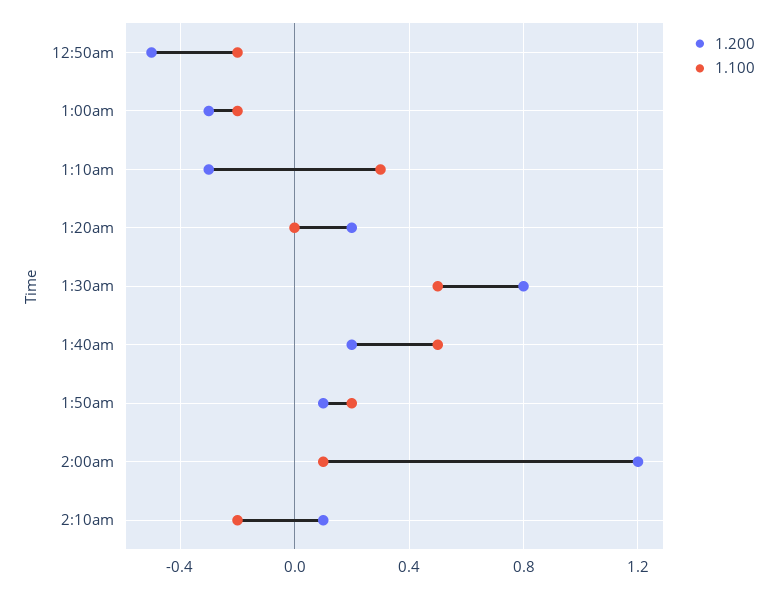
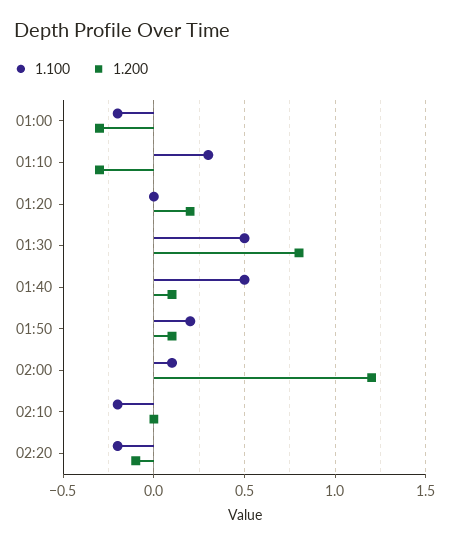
1.200, 12:50am: -0.5 -> none
1.100, 12:50am: -0.2 -> none
1.200, 1:40am: 0.2 -> 0.1
1.200, 2:10am: 0.1 -> 0
1.100, 02:20: none -> -0.2
1.200, 02:20: none -> -0.1

